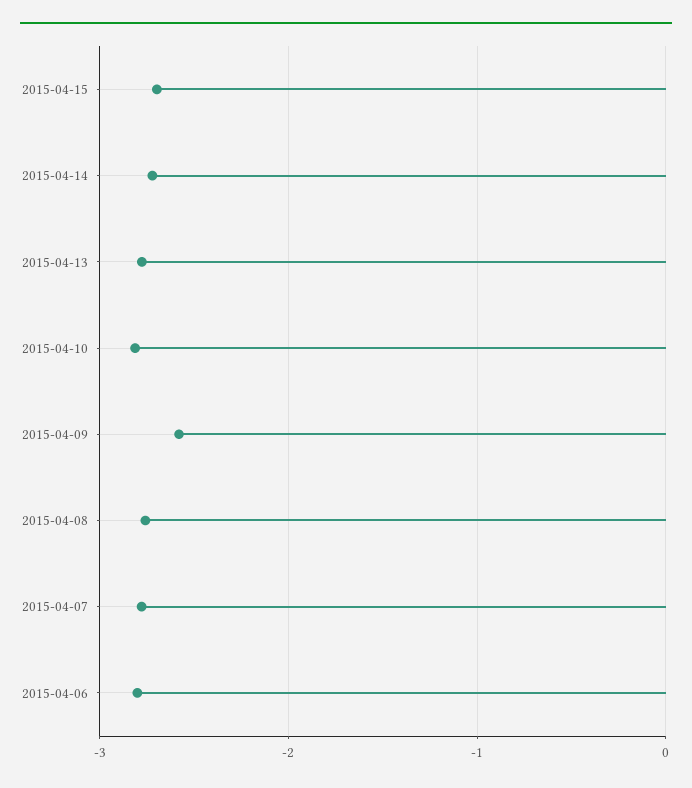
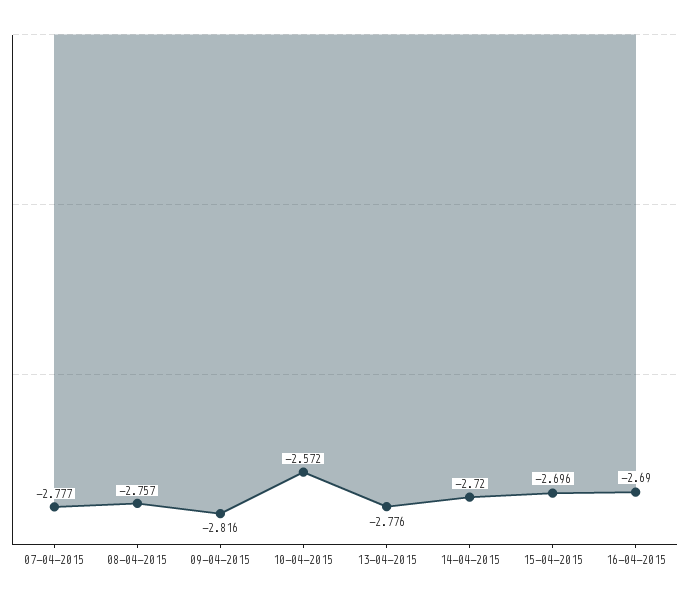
2015-04-10: -2.8 -> -2.572
2015-04-09: -2.6 -> -2.816
2015-04-06: -2.8 -> none
16-04-2015: none -> -2.69

